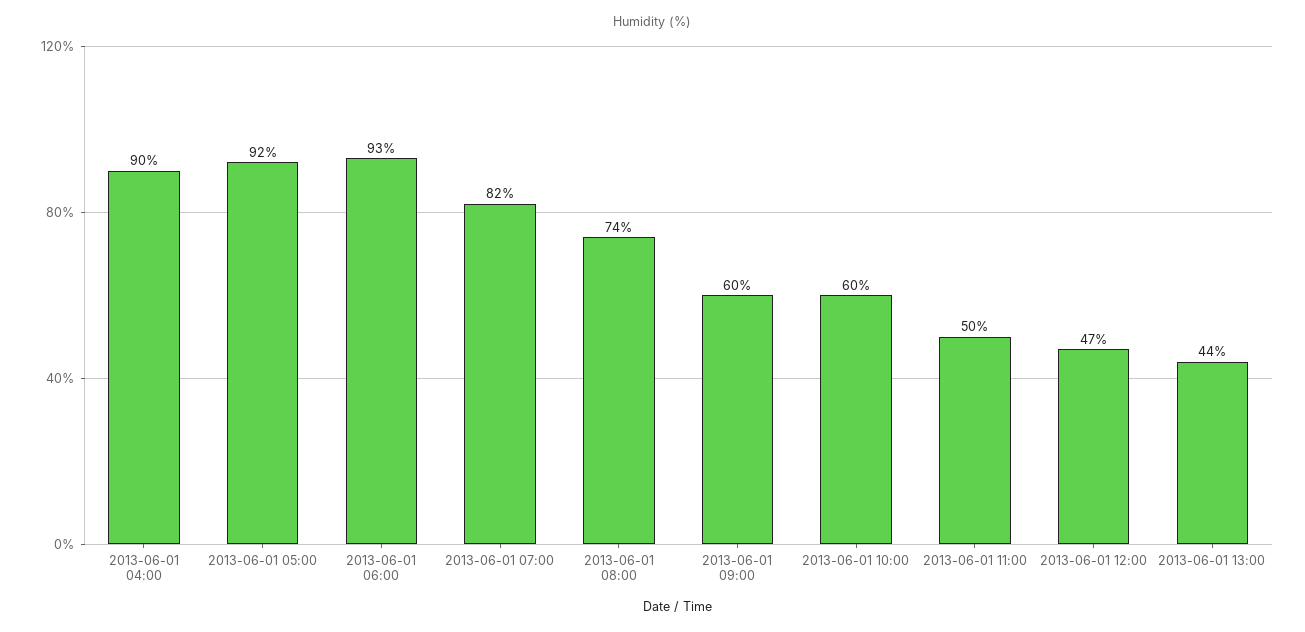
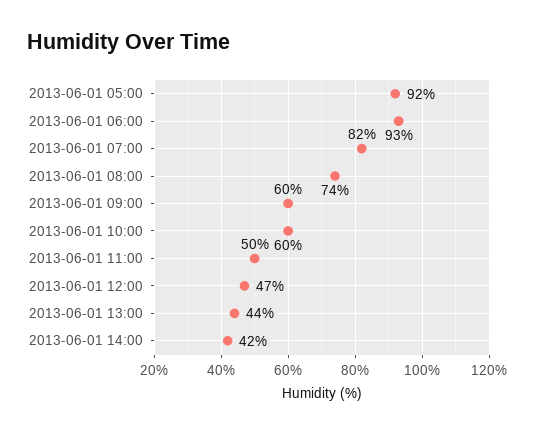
2013-06-01 04:00: 90 -> none
2013-06-01 14:00: none -> 42

